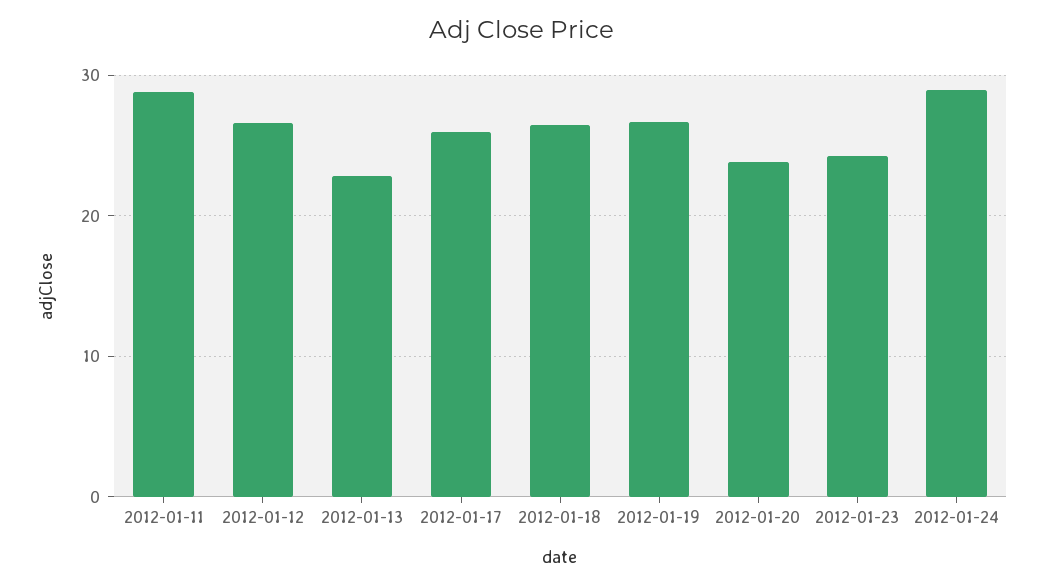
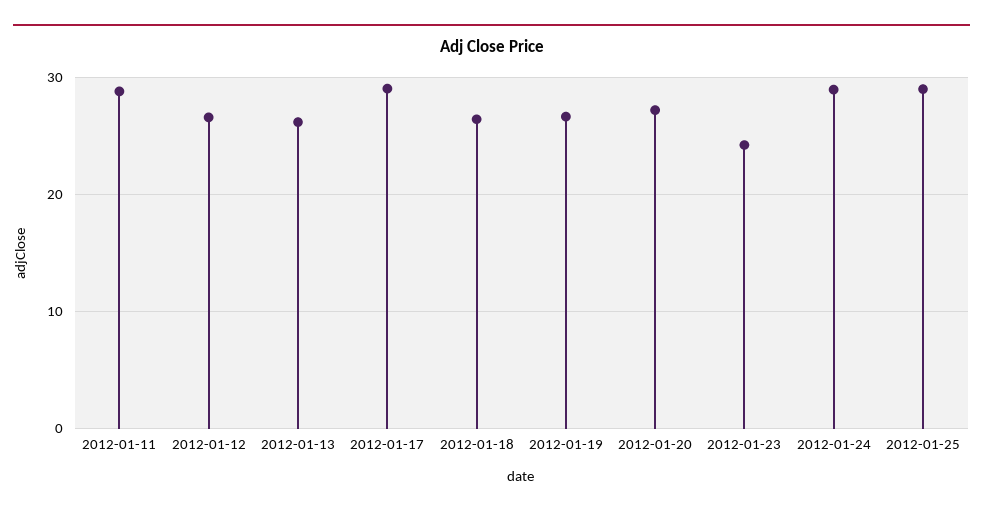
2012-01-13: 23 -> 26
2012-01-17: 26 -> 29
2012-01-20: 24 -> 27
2012-01-25: none -> 29

